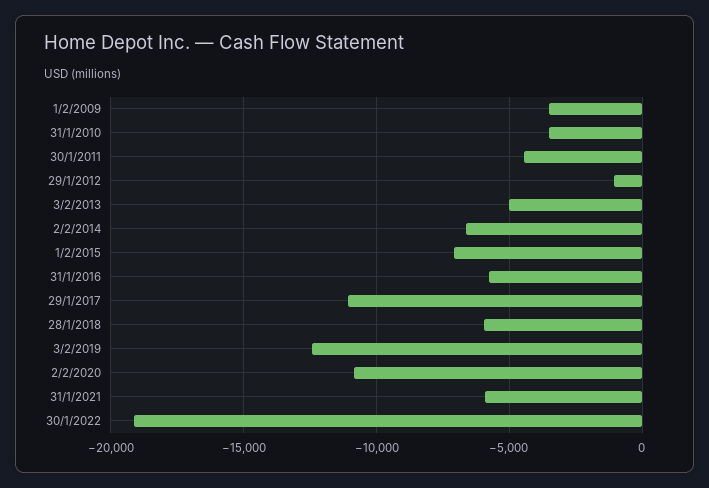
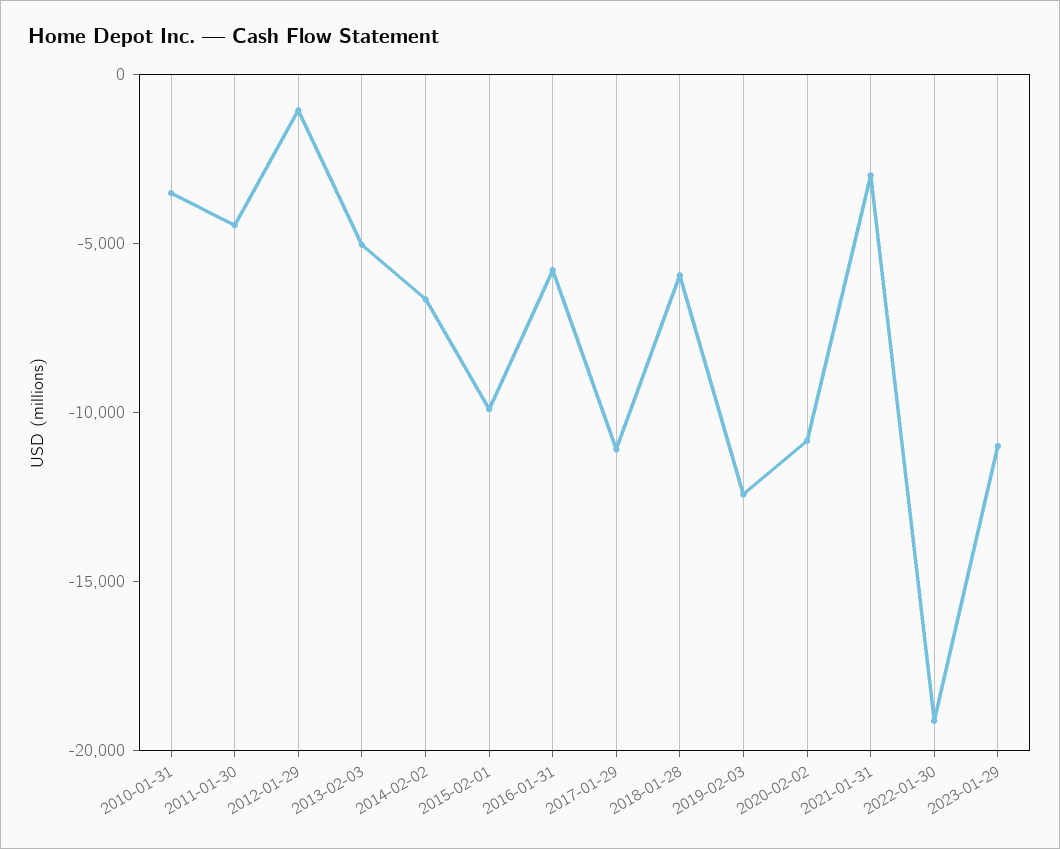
1/2/2009: -3500 -> none
1/2/2015: -7000 -> -10000
31/1/2021: -6000 -> -3000
2023-01-29: none -> -11000

